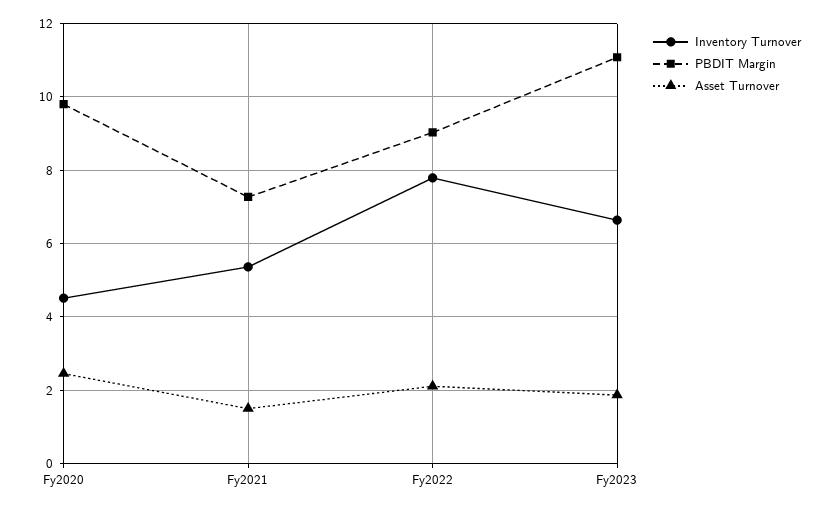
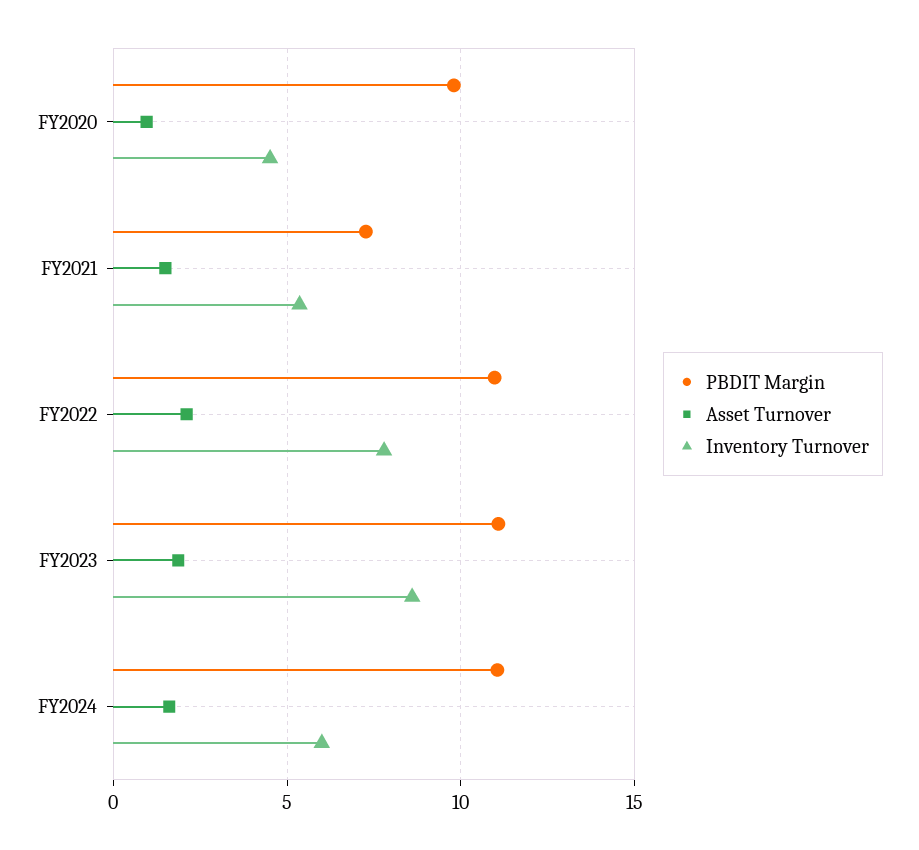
Asset Turnover, Fy2020: 2.4 -> 1
PBDIT Margin, Fy2022: 9 -> 11
Inventory Turnover, Fy2023: 6.6 -> 8.5
PBDIT Margin, FY2024: none -> 11
Asset Turnover, FY2024: none -> 1.5
Inventory Turnover, FY2024: none -> 6

